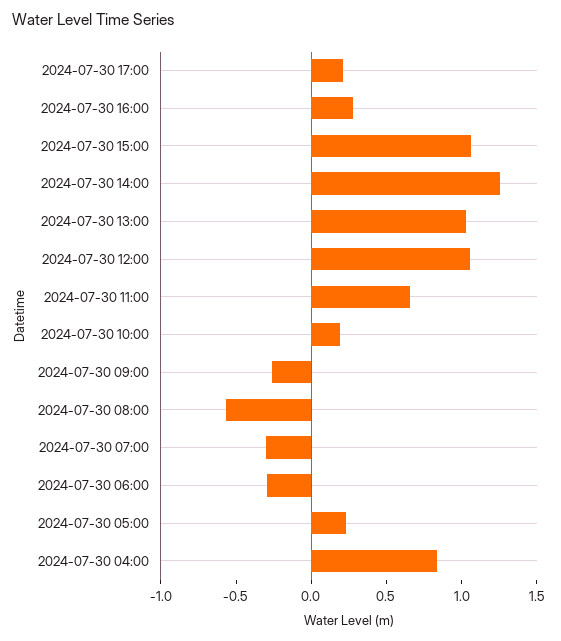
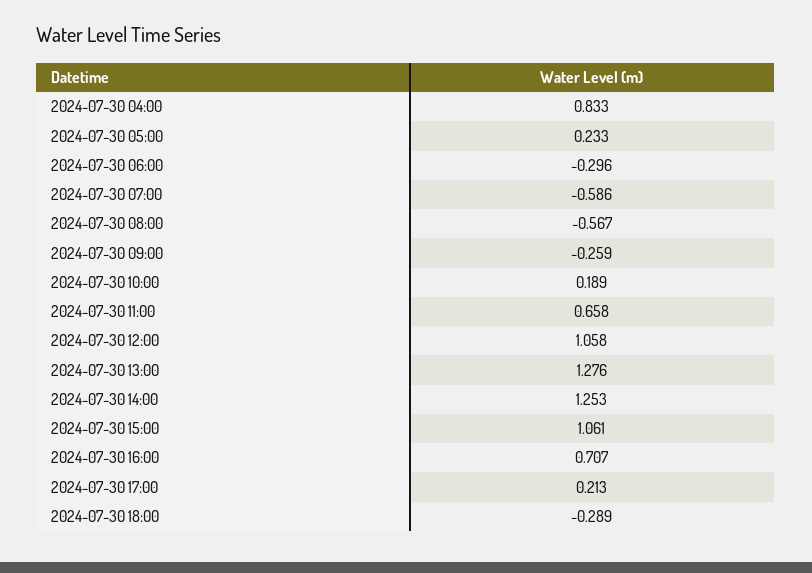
2024-07-30 16:00: 0.3 -> 0.707
2024-07-30 13:00: 1 -> 1.276
2024-07-30 07:00: -0.3 -> -0.586
2024-07-30 18:00: none -> -0.289

